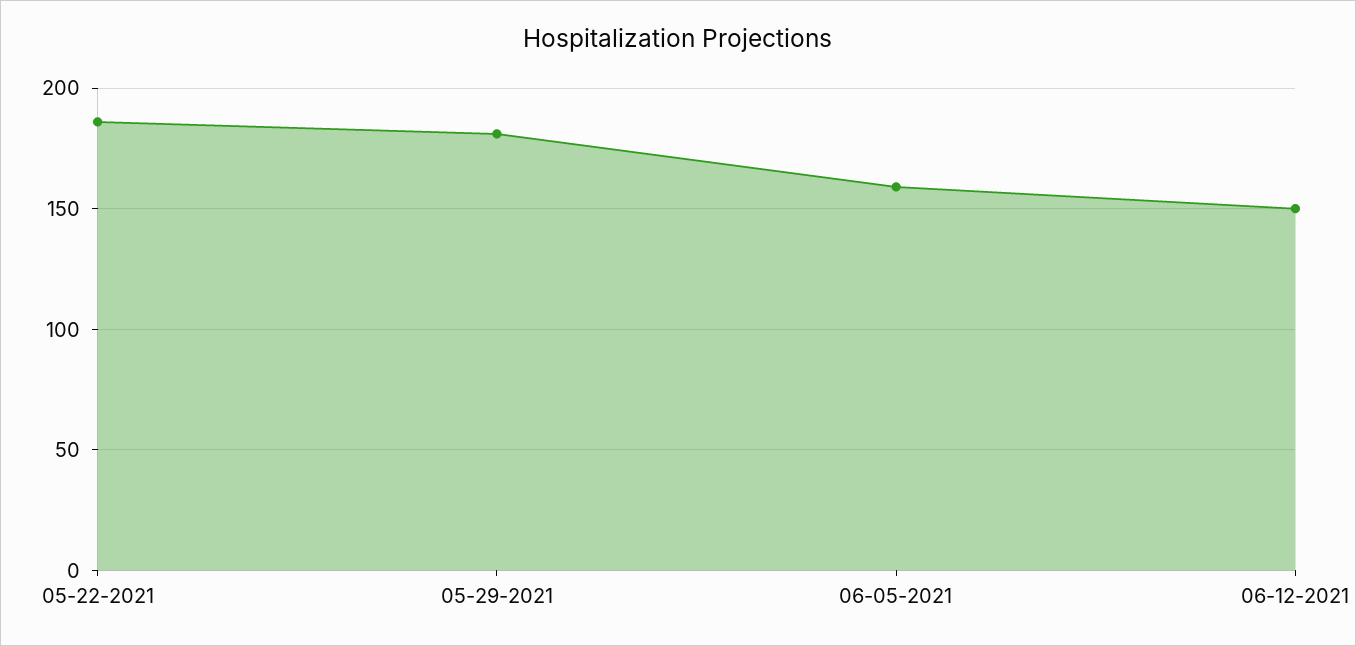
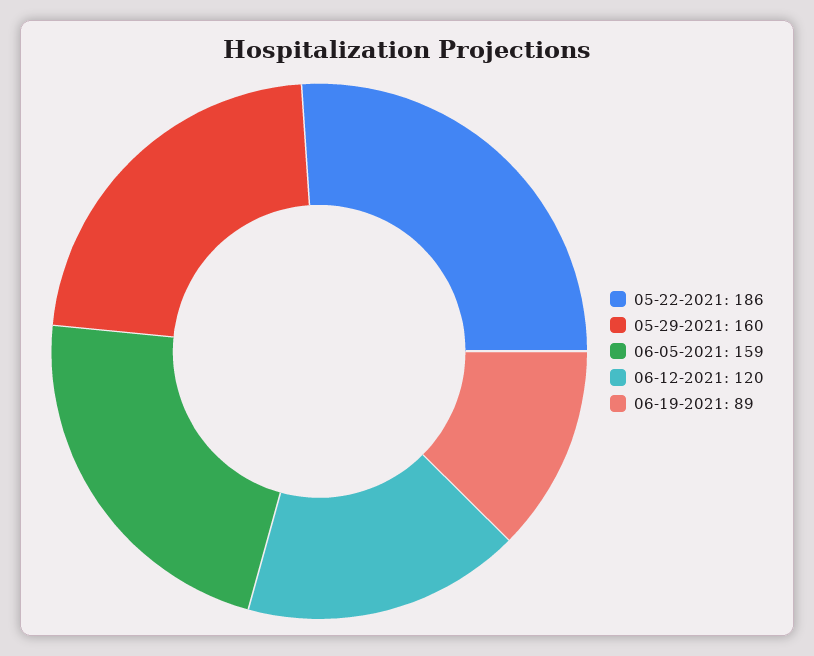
05-29-2021: 180 -> 160
06-12-2021: 150 -> 120
06-19-2021: none -> 89

